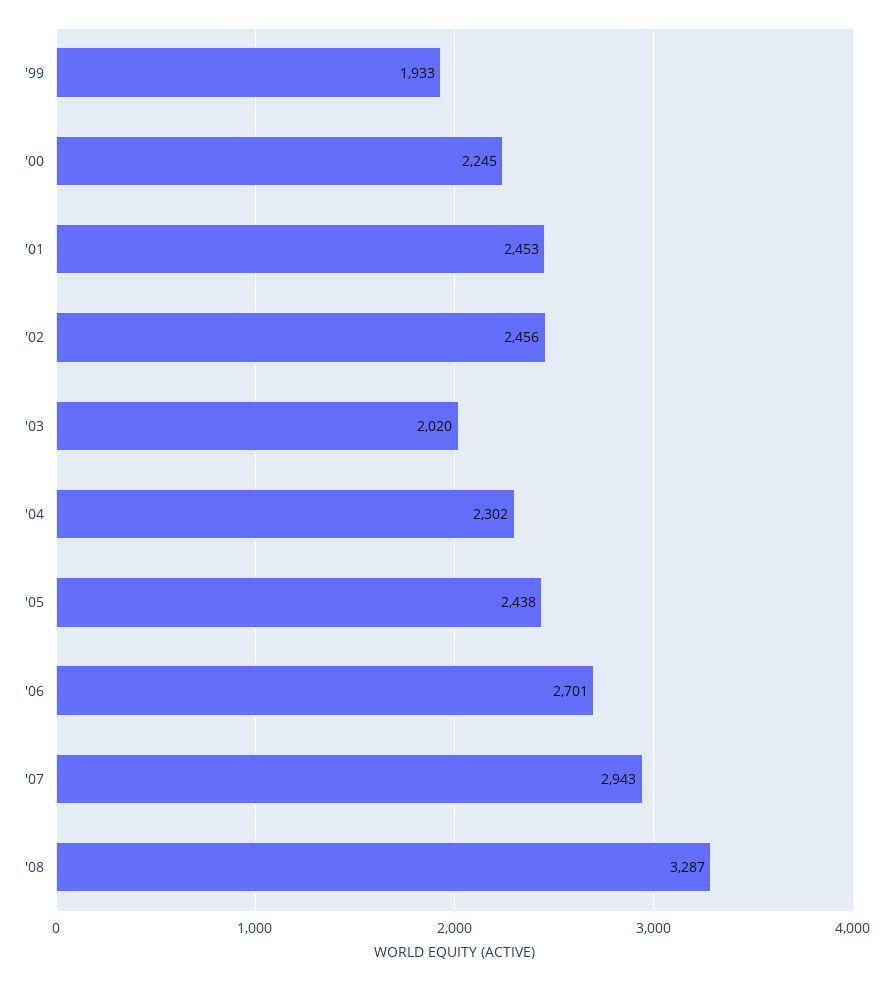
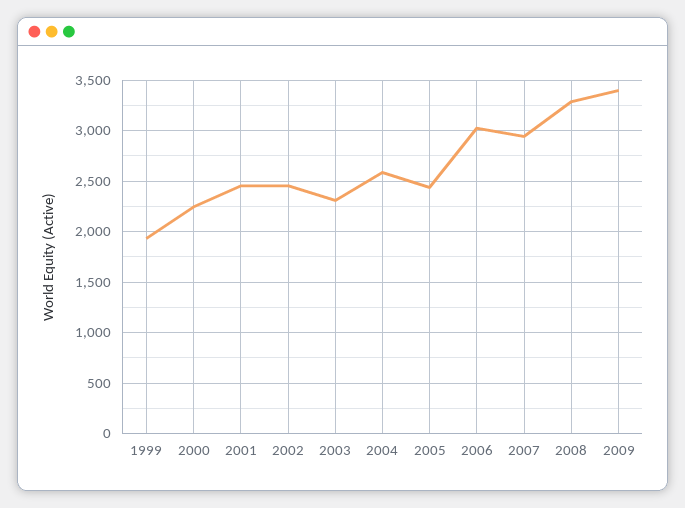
'03: 2020 -> 2300
'04: 2302 -> 2600
'06: 2701 -> 3000
2009: none -> 3400

